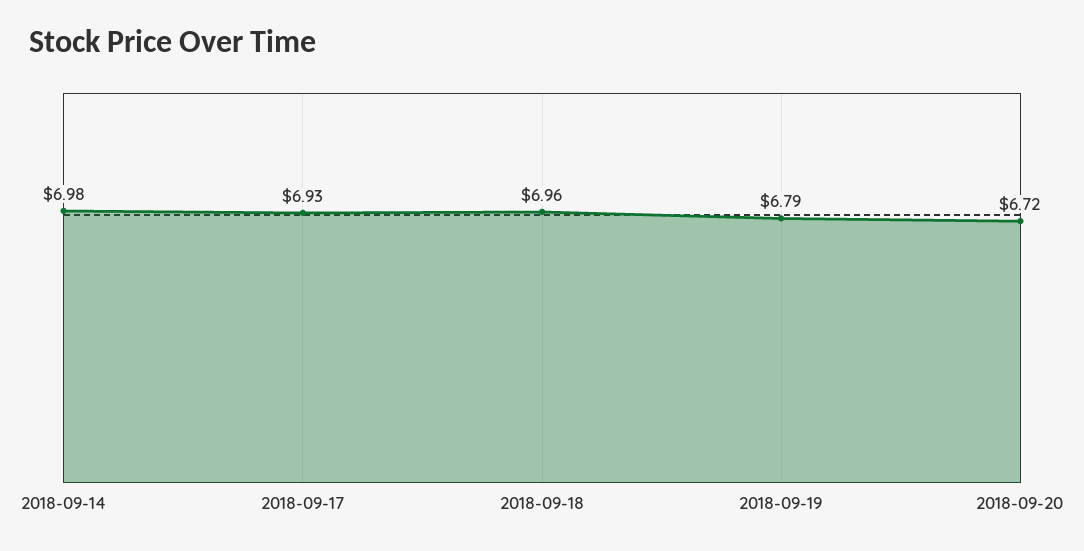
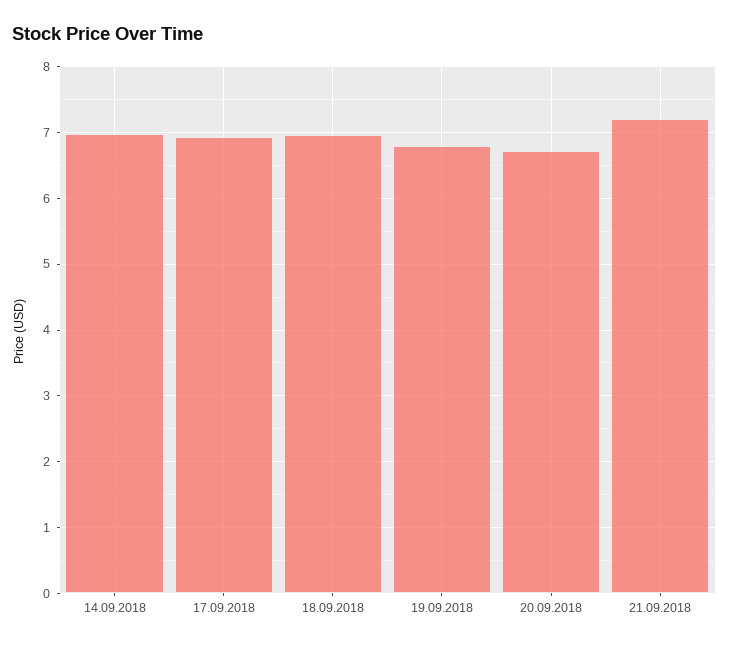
21.09.2018: none -> 7.2

